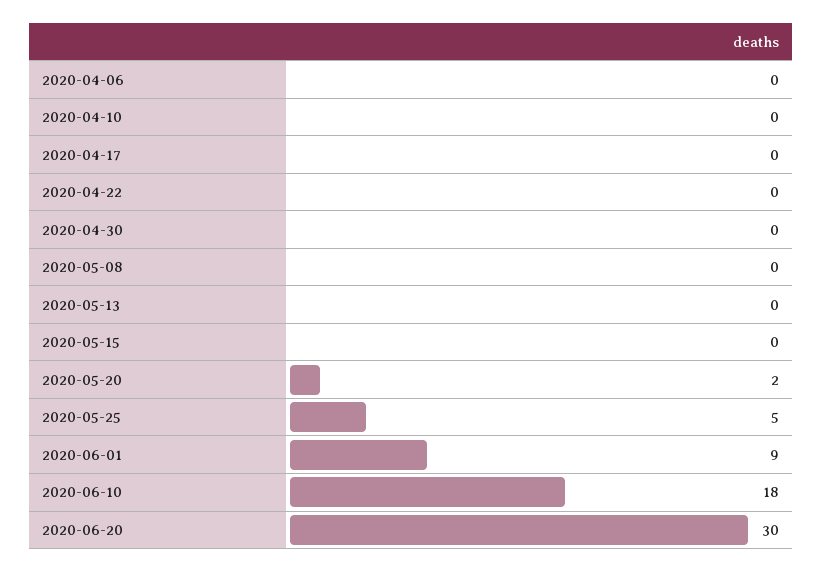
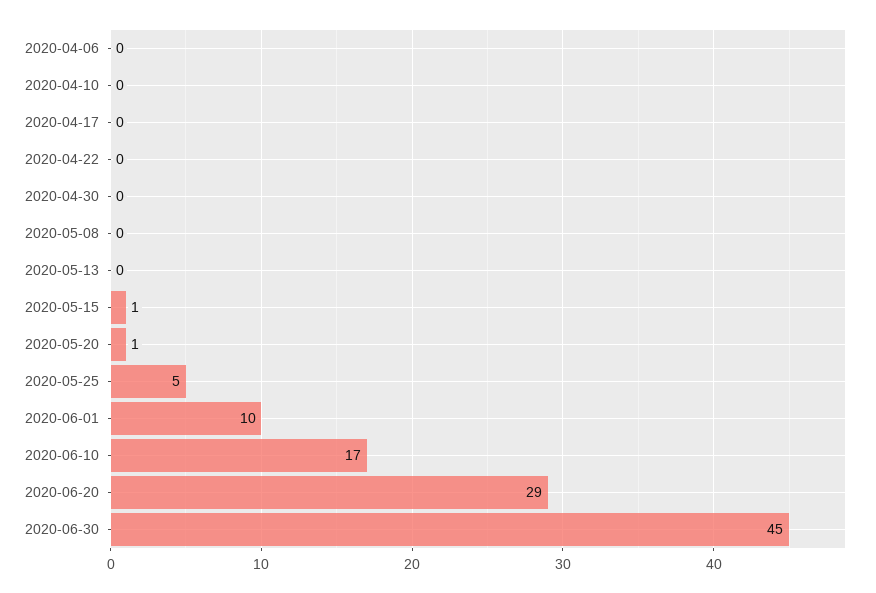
2020-05-15: 0 -> 1
2020-05-20: 2 -> 1
2020-06-01: 9 -> 10
2020-06-10: 18 -> 17
2020-06-20: 30 -> 29
2020-06-30: none -> 45

